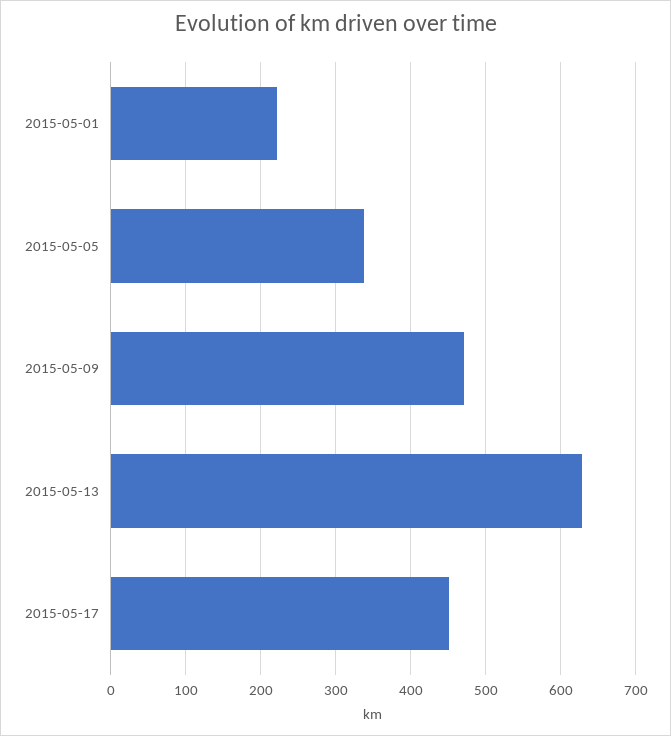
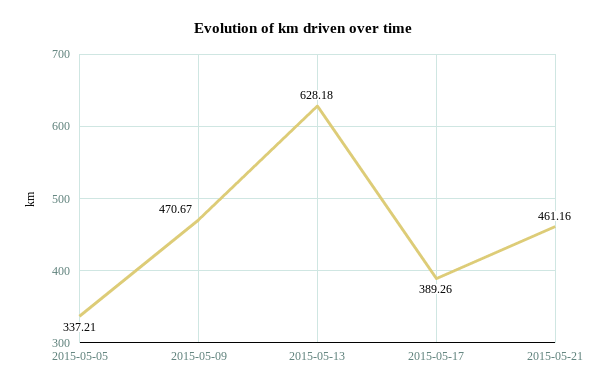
2015-05-01: 220 -> none
2015-05-17: 450 -> 389.26
2015-05-21: none -> 461.16

